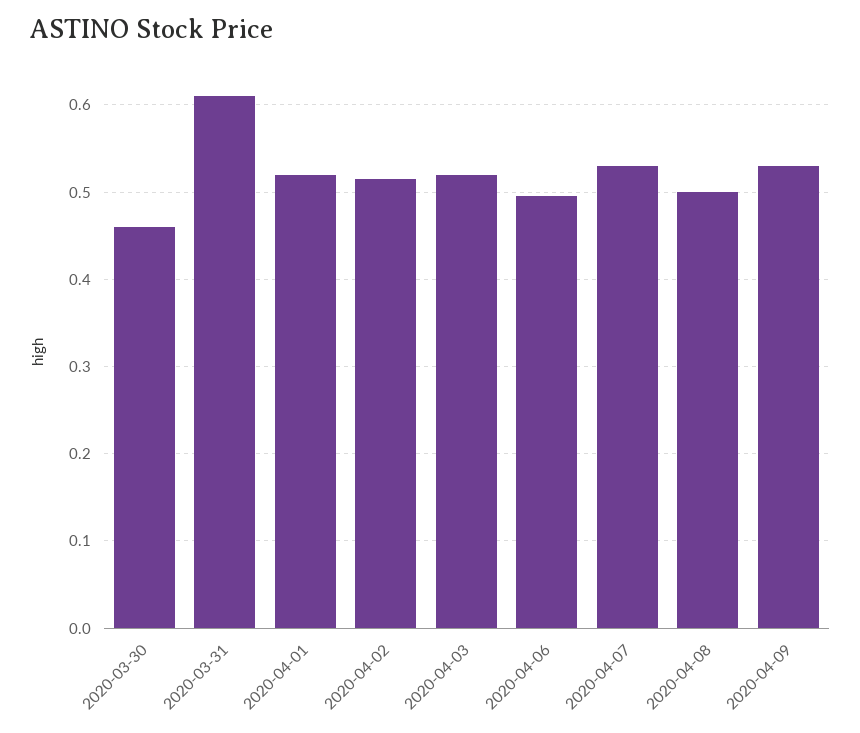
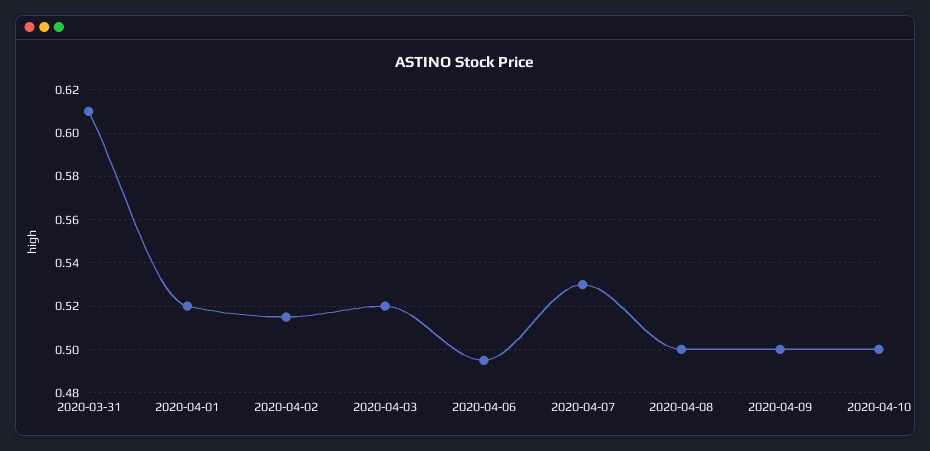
2020-03-30: 0.46 -> none
2020-04-09: 0.53 -> 0.5
2020-04-10: none -> 0.5

